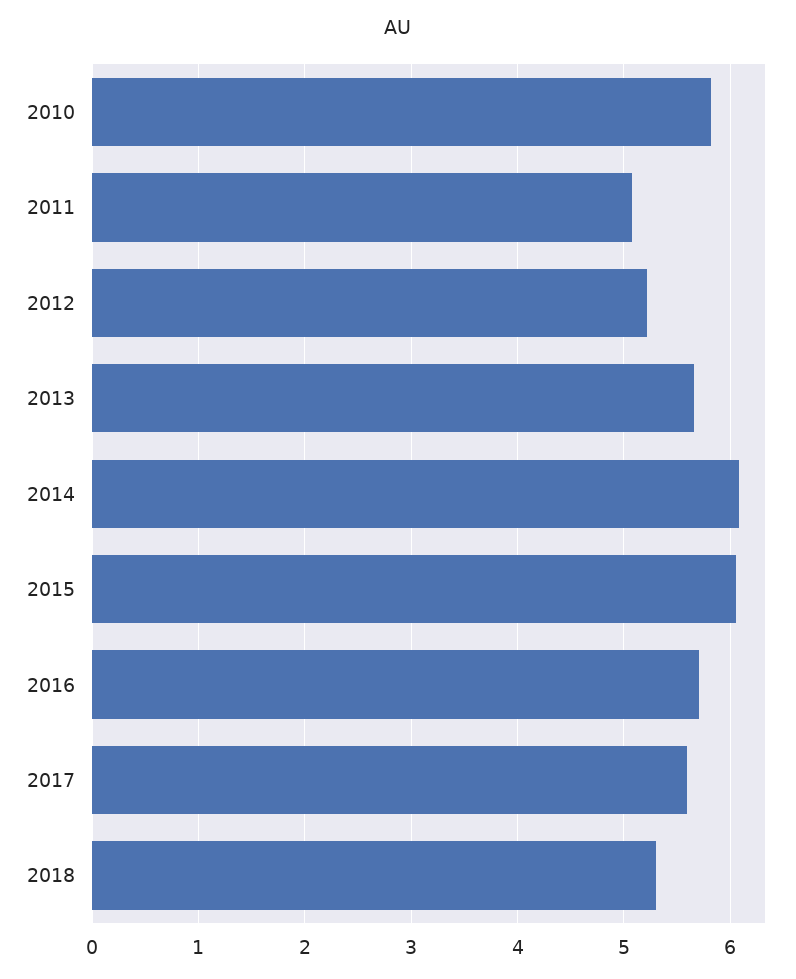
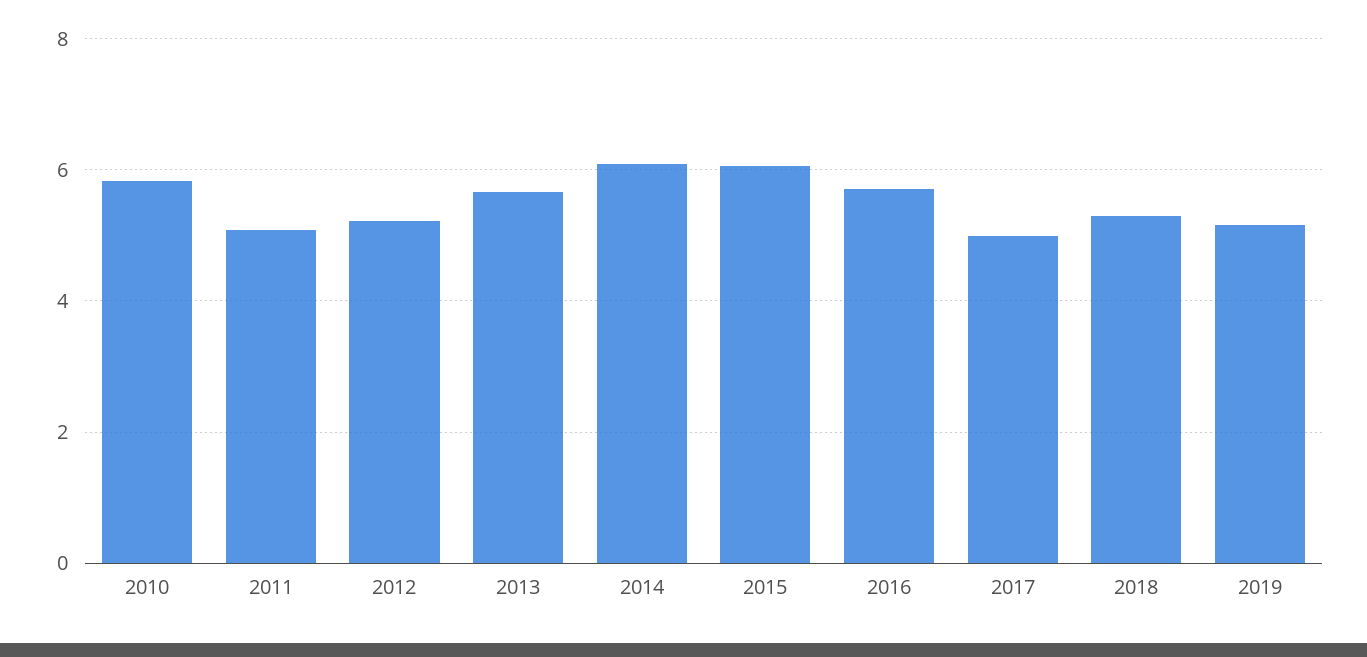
2017: 5.6 -> 5
2019: none -> 5.2

